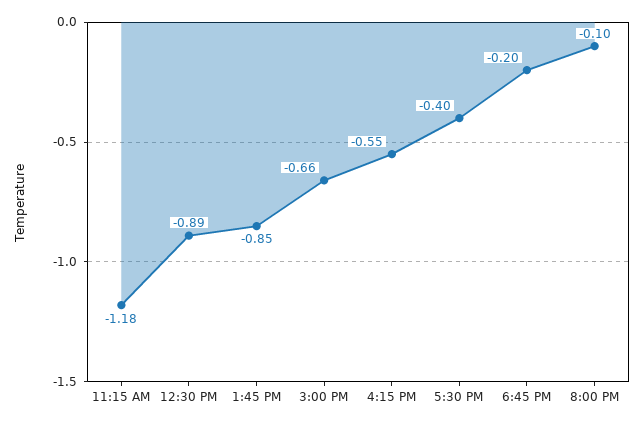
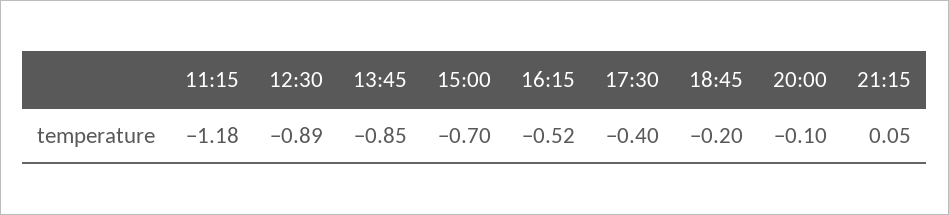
3:00 PM: -0.66 -> -0.7
4:15 PM: -0.55 -> -0.52
21:15: none -> 0.05

